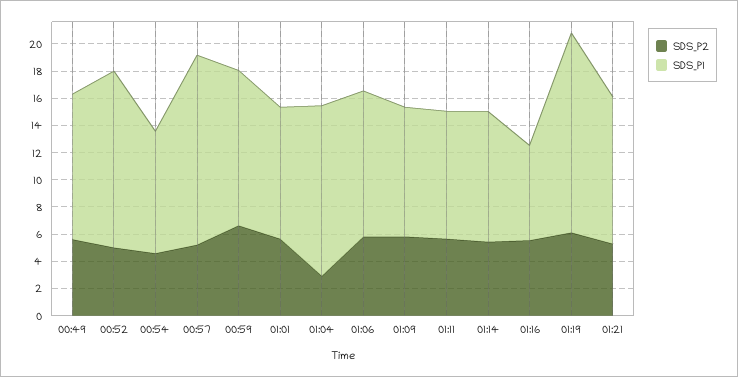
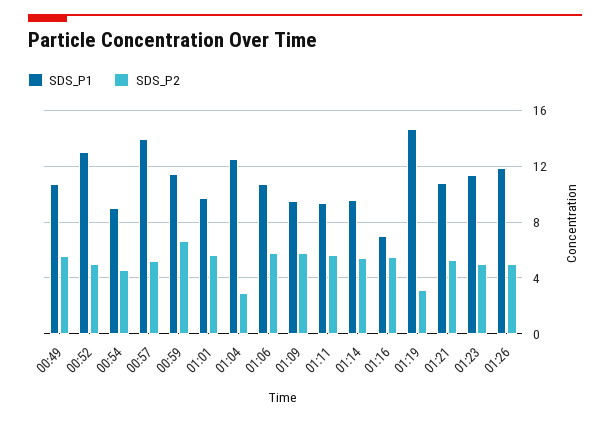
SDS_P2, 01:19: 6 -> 3
SDS_P1, 01:23: none -> 11.5
SDS_P2, 01:23: none -> 5
SDS_P1, 01:26: none -> 12
SDS_P2, 01:26: none -> 5

